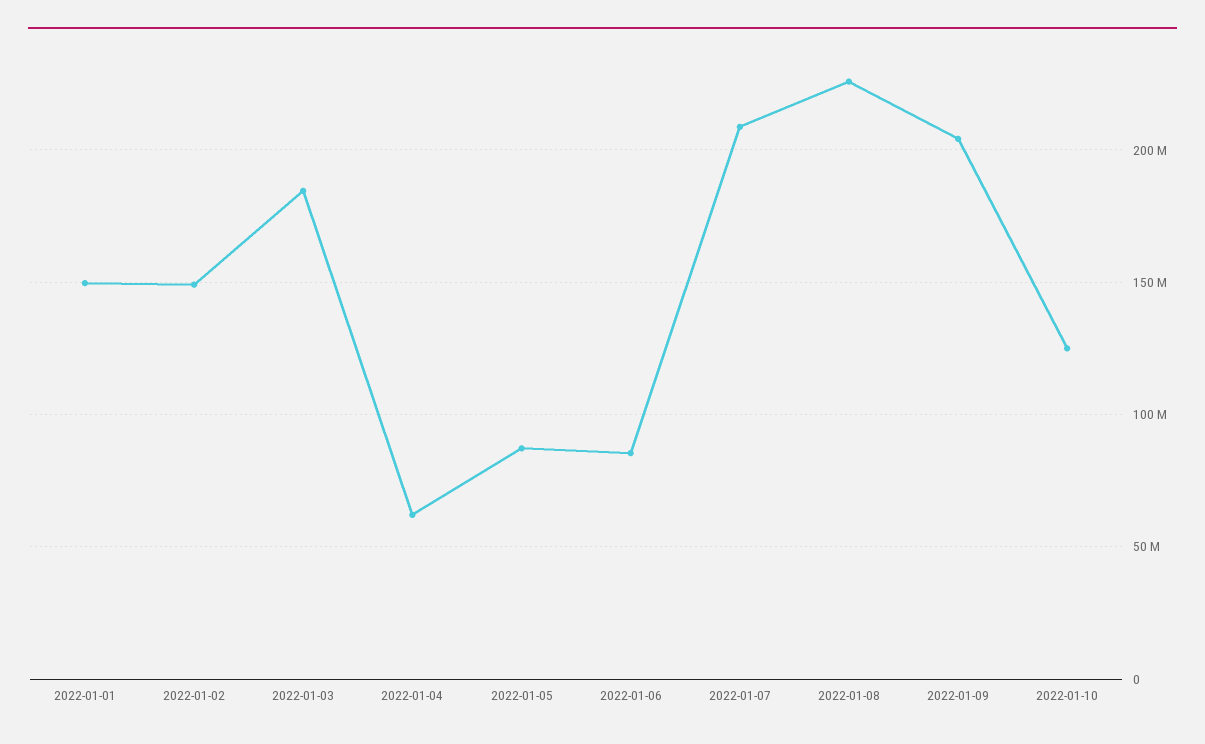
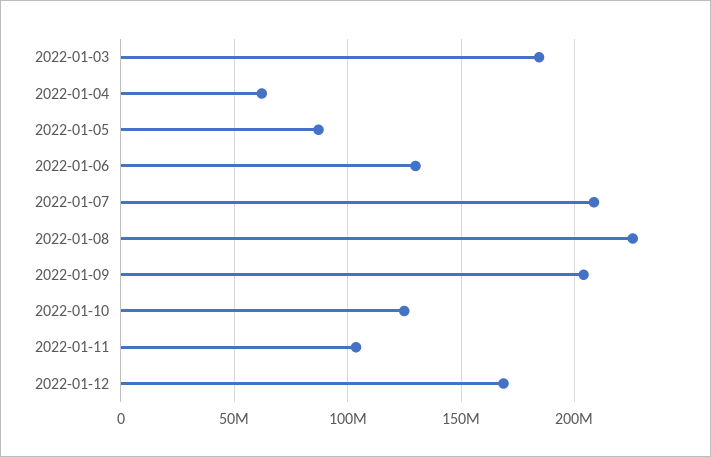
2022-01-01: 150000000 -> none
2022-01-02: 150000000 -> none
2022-01-06: 85000000 -> 130000000
2022-01-11: none -> 105000000
2022-01-12: none -> 170000000

